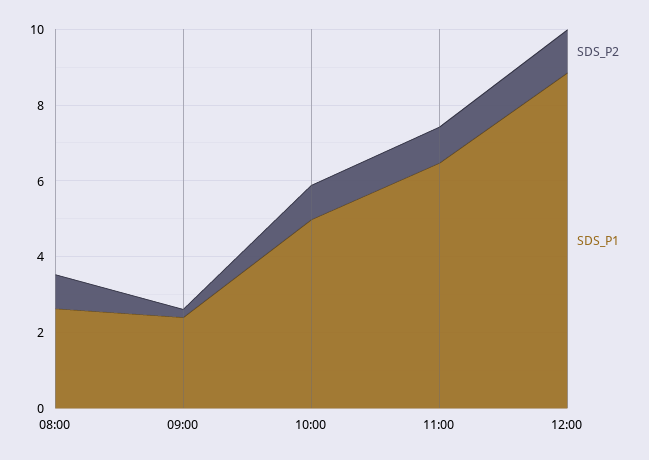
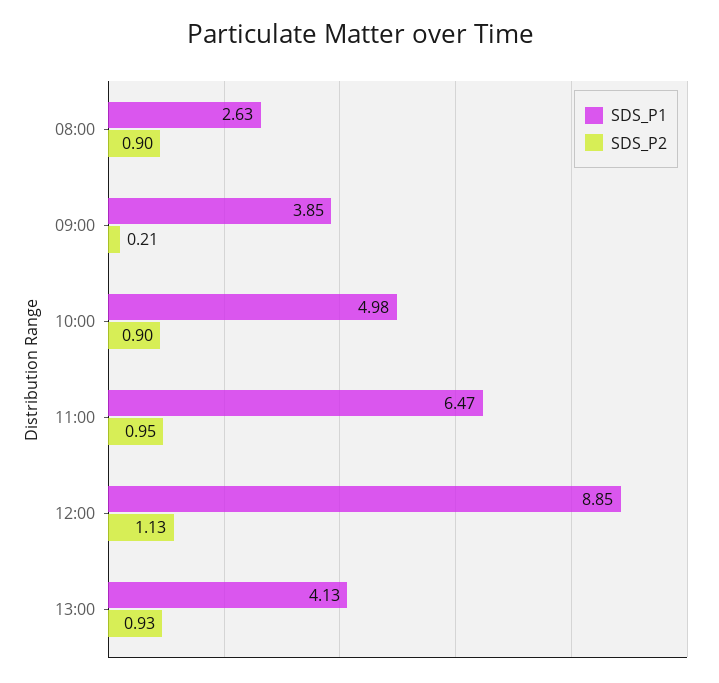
SDS_P1, 09:00: 2.5 -> 3.85
SDS_P1, 13:00: none -> 4.13
SDS_P2, 13:00: none -> 0.93

